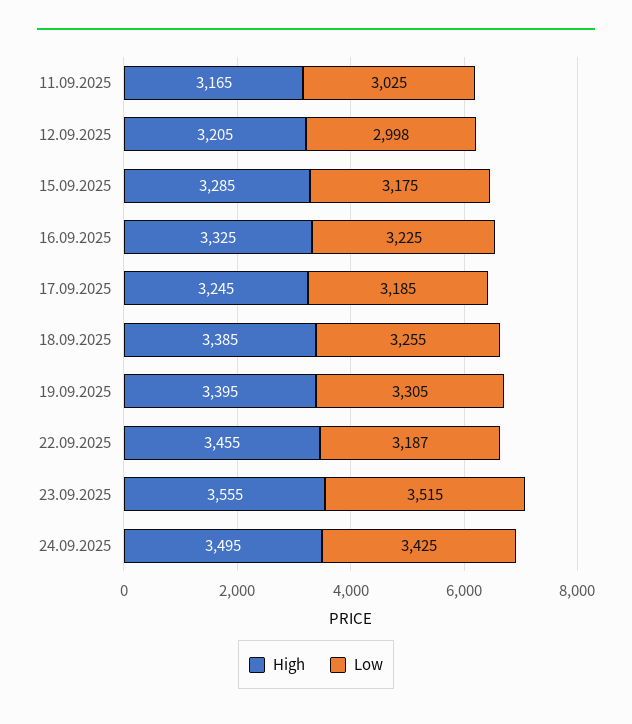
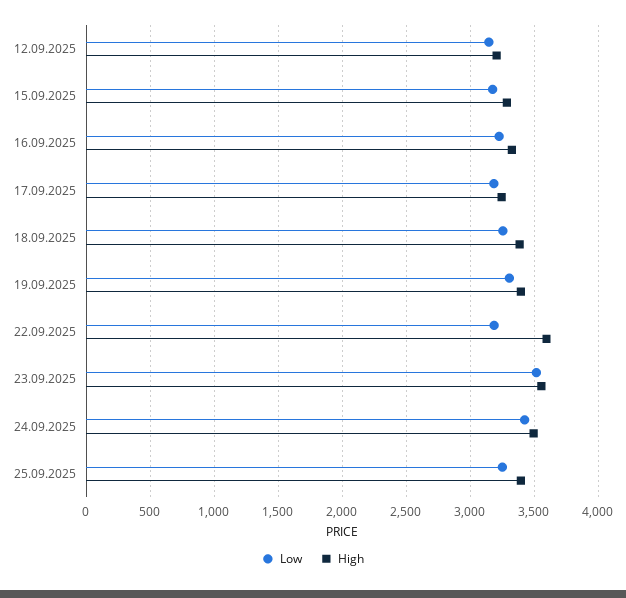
High, 11.09.2025: 3165 -> none
Low, 11.09.2025: 3025 -> none
Low, 12.09.2025: 2998 -> 3150
High, 22.09.2025: 3455 -> 3600
Low, 25.09.2025: none -> 3250
High, 25.09.2025: none -> 3400

